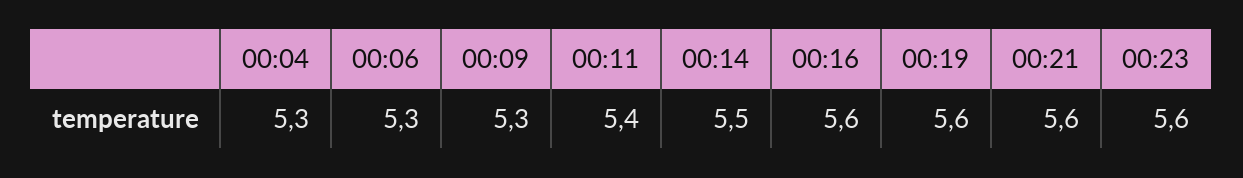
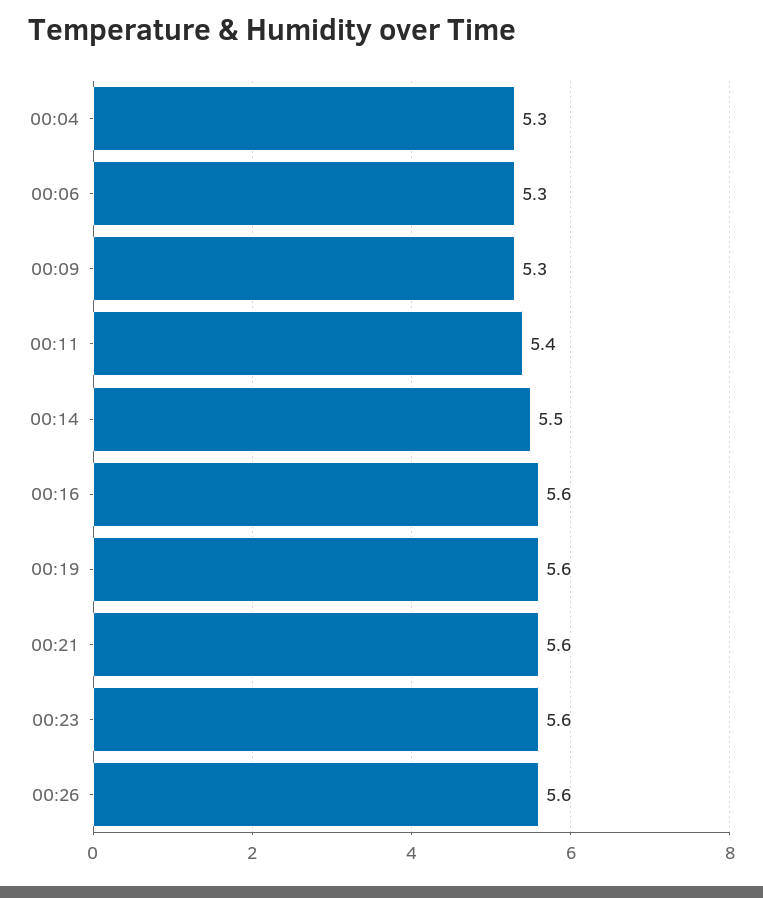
00:26: none -> 5.6

